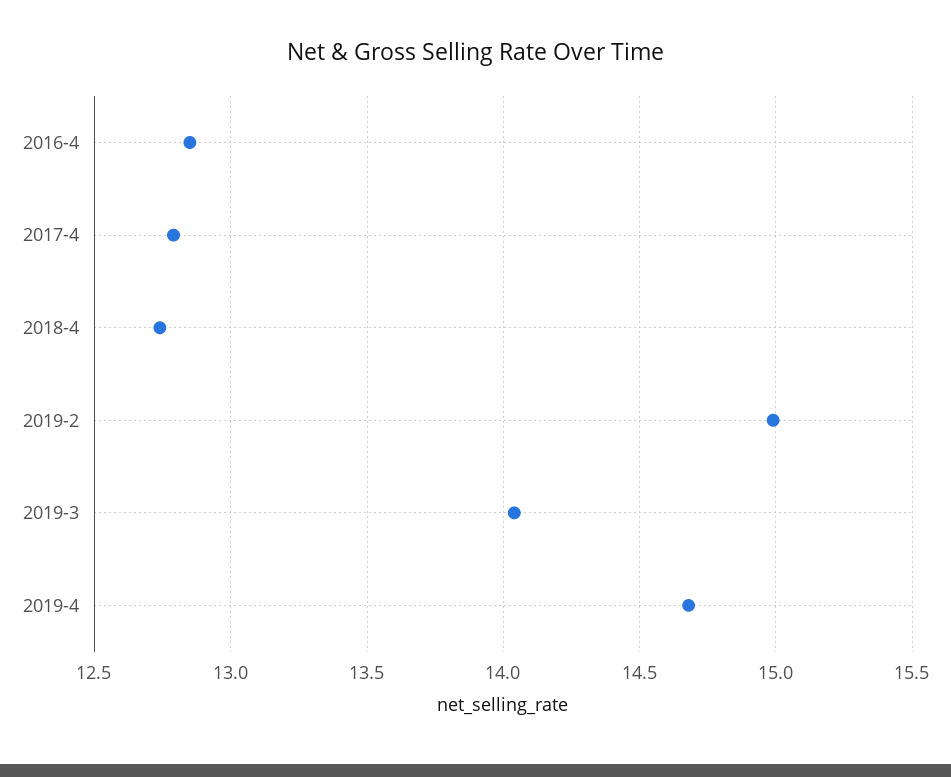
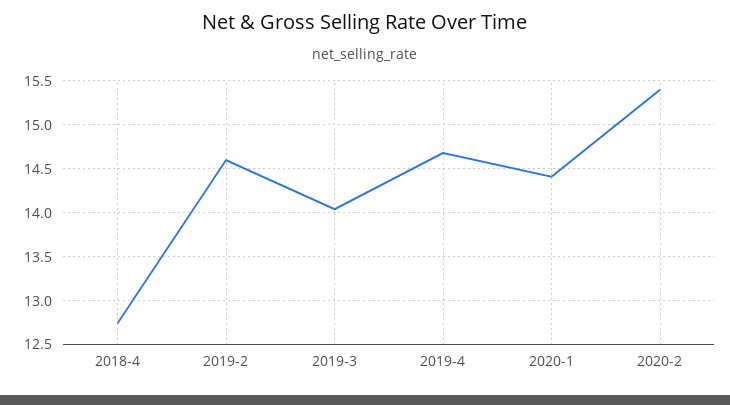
2016-4: 12.85 -> none
2017-4: 12.8 -> none
2019-2: 15 -> 14.6
2020-1: none -> 14.4
2020-2: none -> 15.4

